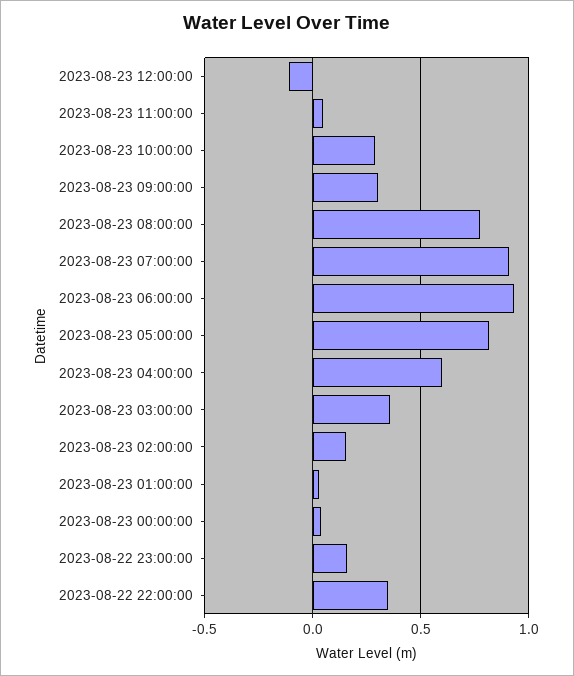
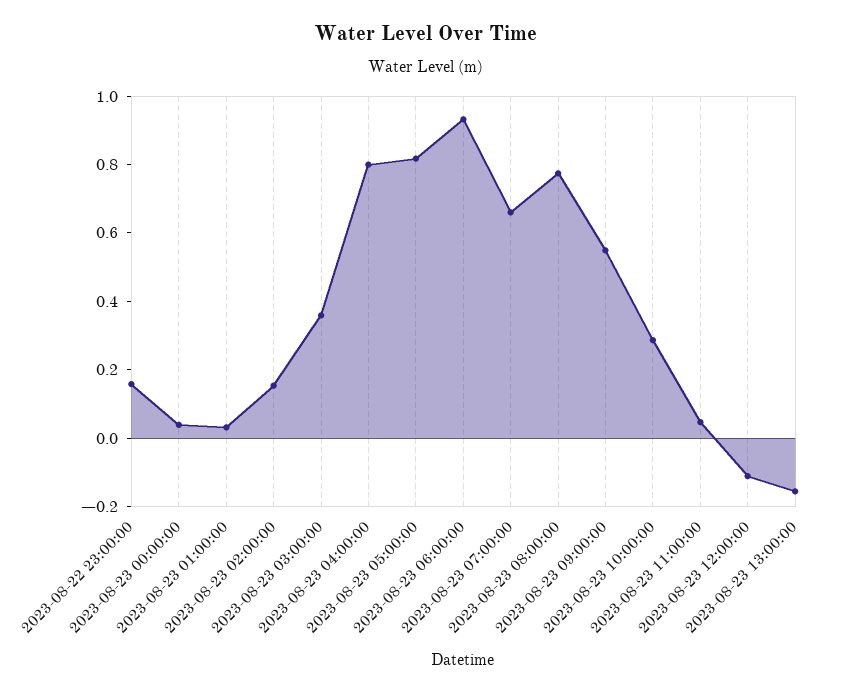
2023-08-23 09:00:00: 0.3 -> 0.55
2023-08-23 07:00:00: 0.9 -> 0.65
2023-08-23 04:00:00: 0.6 -> 0.8
2023-08-22 22:00:00: 0.35 -> none
2023-08-23 13:00:00: none -> -0.15

